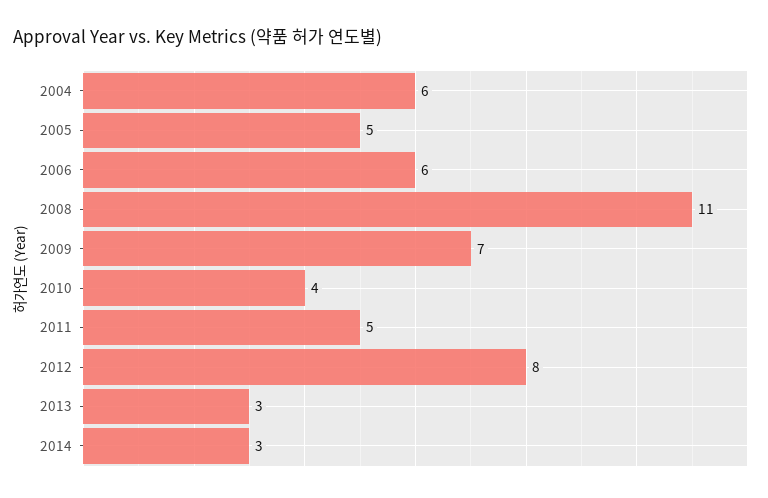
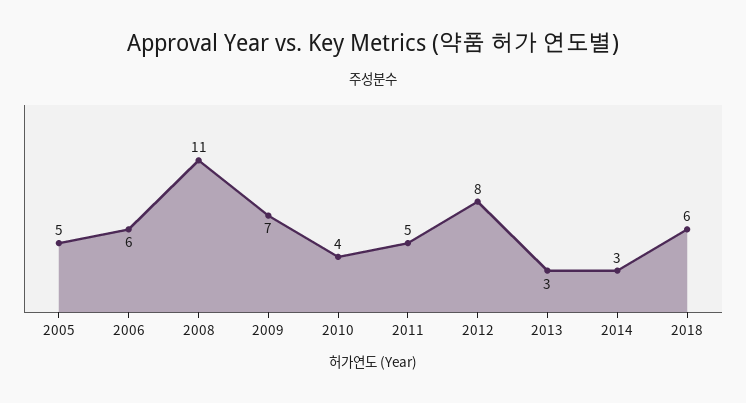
2004: 6 -> none
2018: none -> 6

